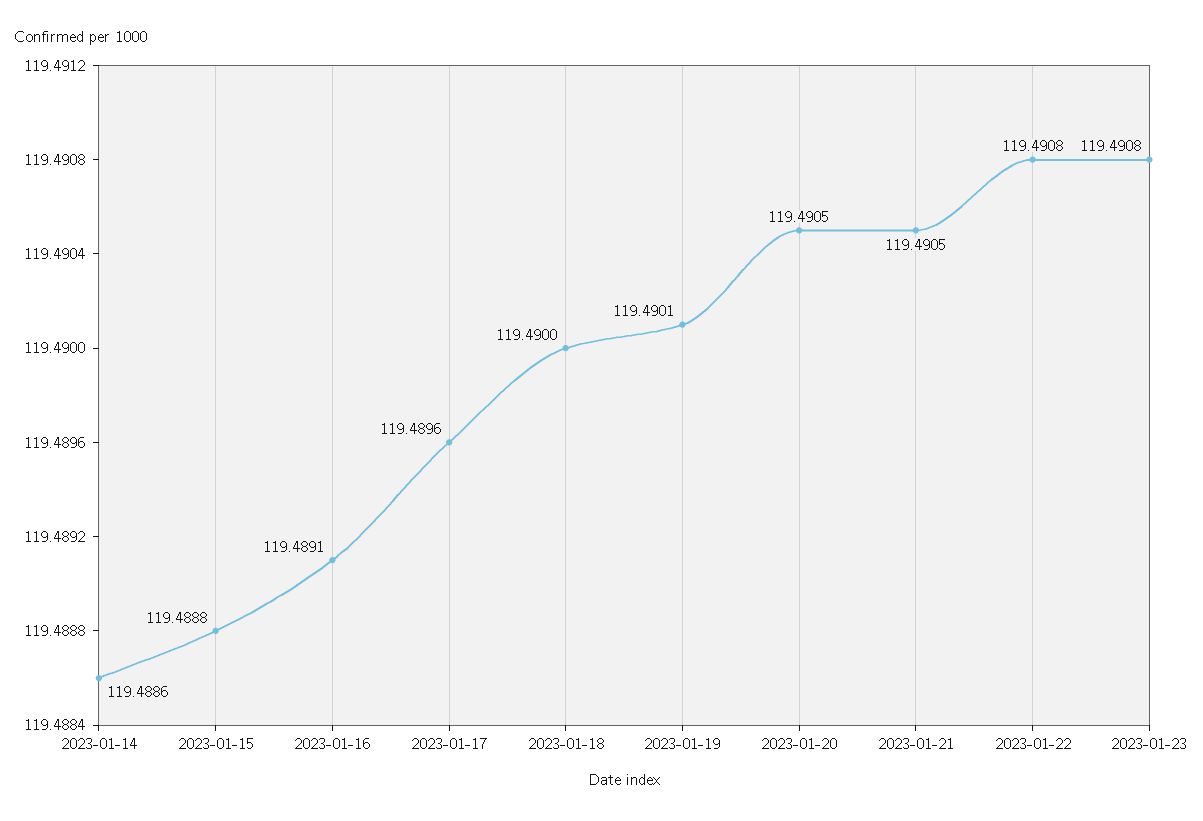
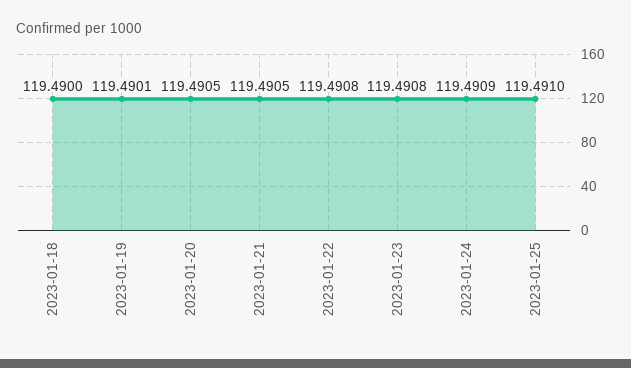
2023-01-14: 119.4886 -> none
2023-01-15: 119.4888 -> none
2023-01-16: 119.4891 -> none
2023-01-17: 119.4896 -> none
2023-01-24: none -> 119.4909
2023-01-25: none -> 119.491

